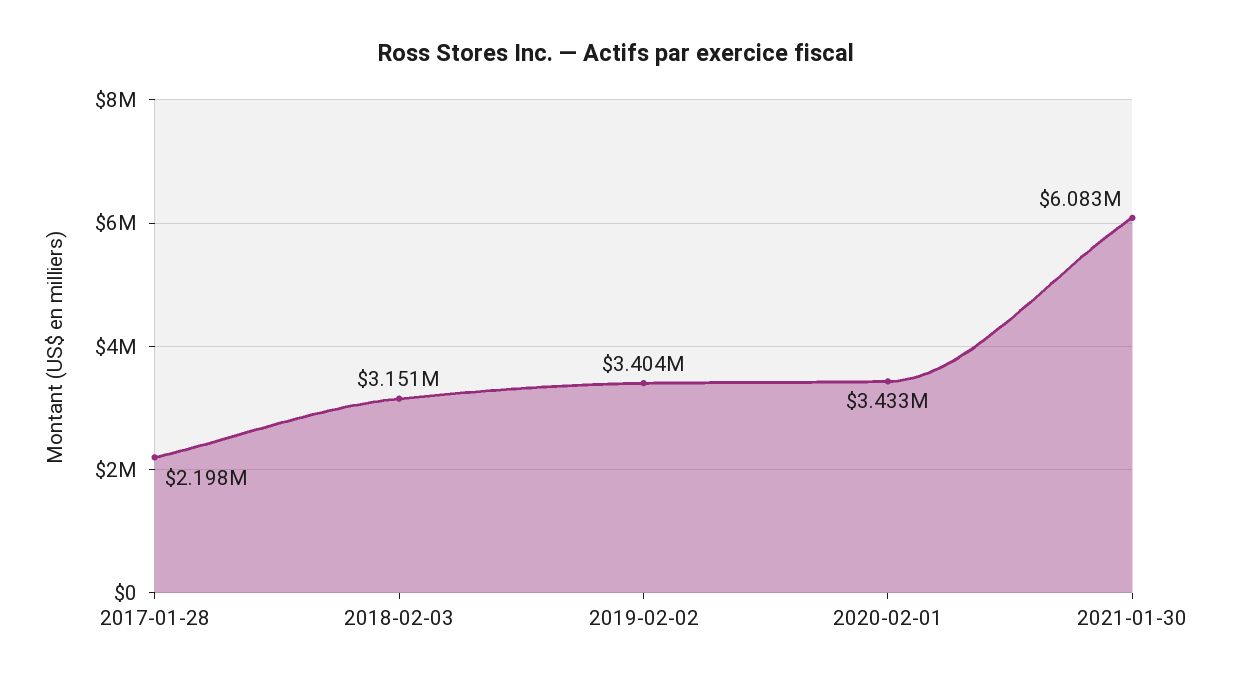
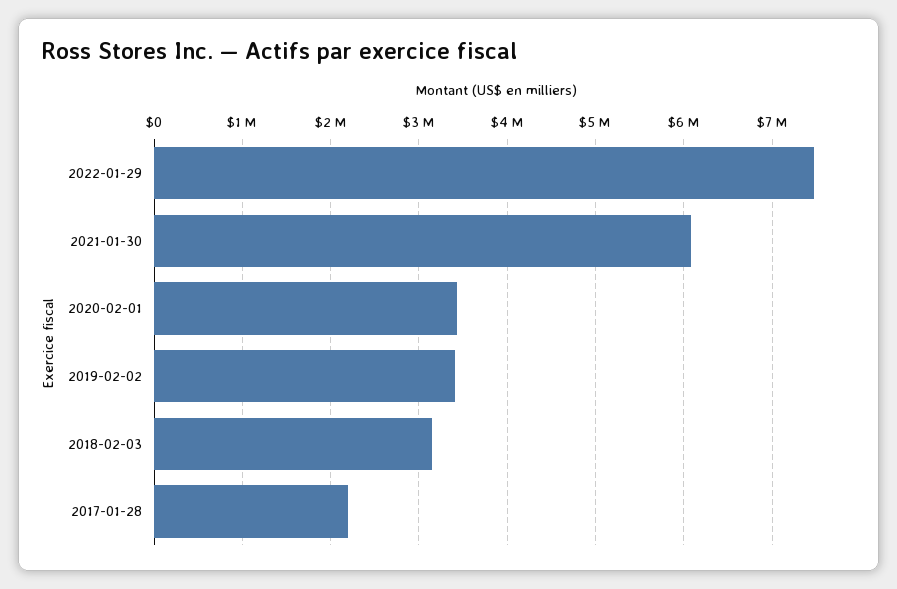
2022-01-29: none -> 7500000

